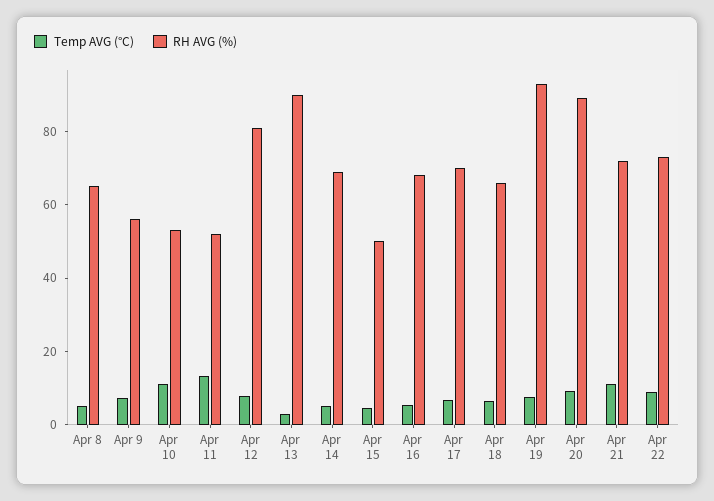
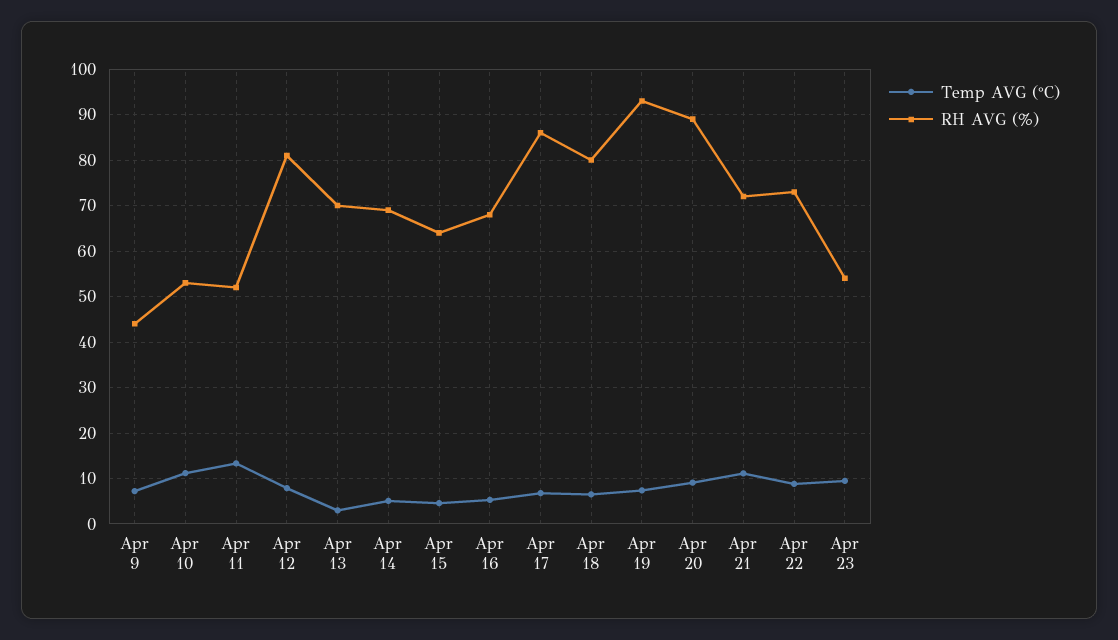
Temp AVG (°C), Apr 8: 5 -> none
RH AVG (%), Apr 8: 65 -> none
RH AVG (%), Apr 9: 55 -> 44
RH AVG (%), Apr 13: 90 -> 70
RH AVG (%), Apr 15: 50 -> 64
RH AVG (%), Apr 17: 70 -> 86
RH AVG (%), Apr 18: 65 -> 80
Temp AVG (°C), Apr 23: none -> 10
RH AVG (%), Apr 23: none -> 54

